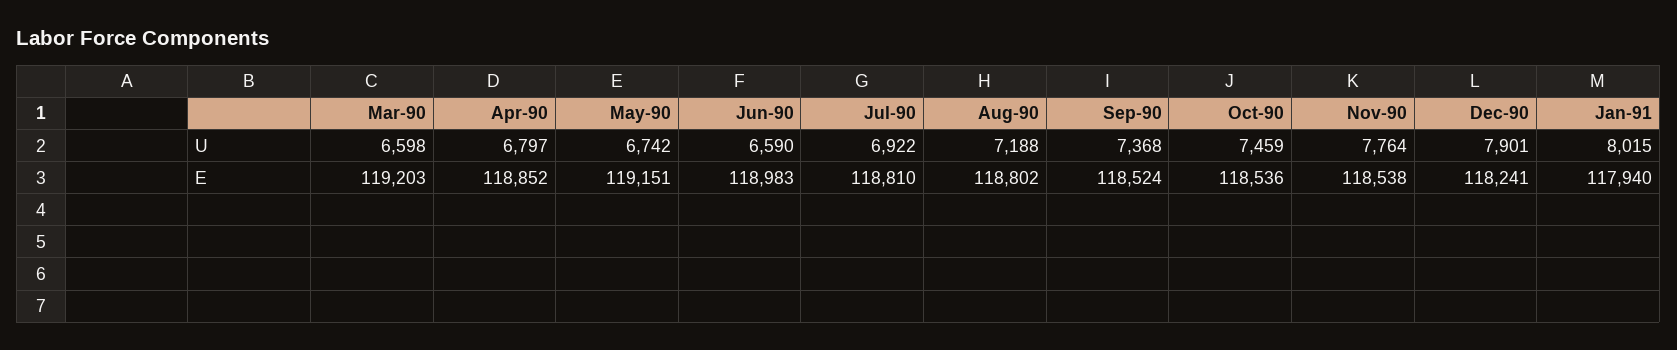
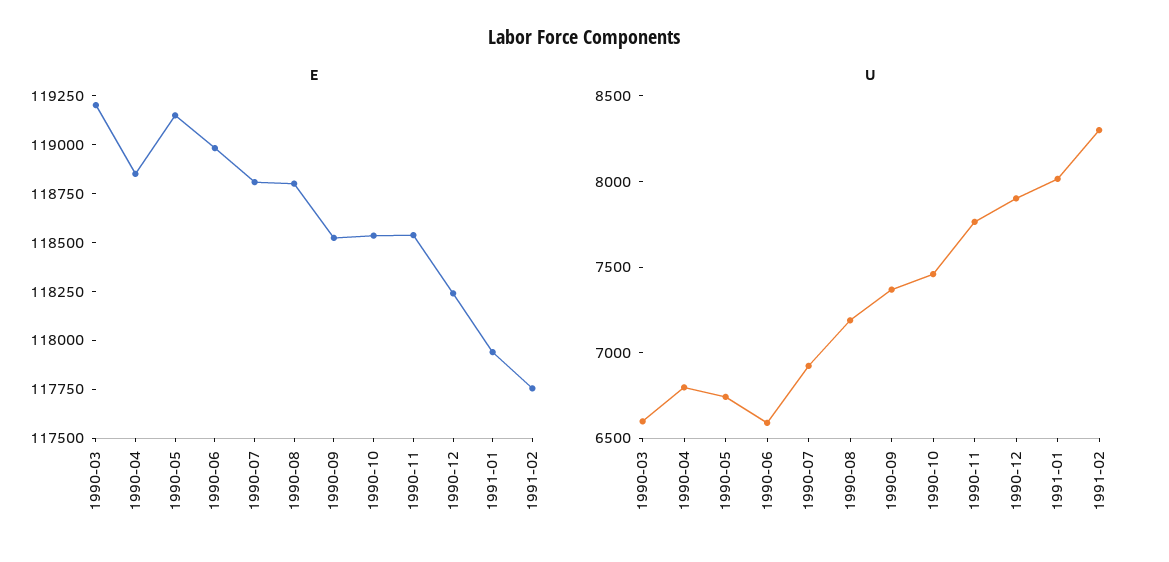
E, 1991-02: none -> 117750
U, 1991-02: none -> 8300

